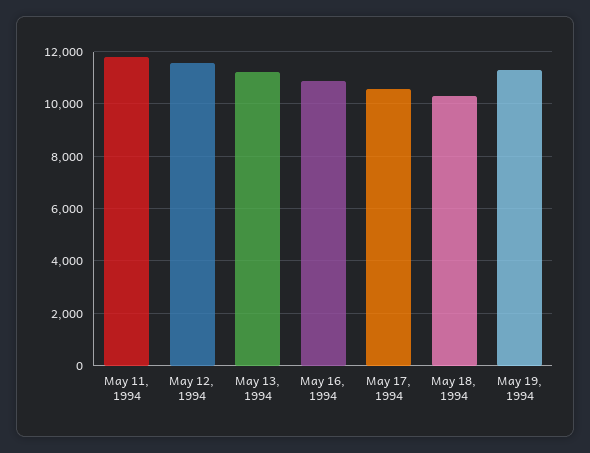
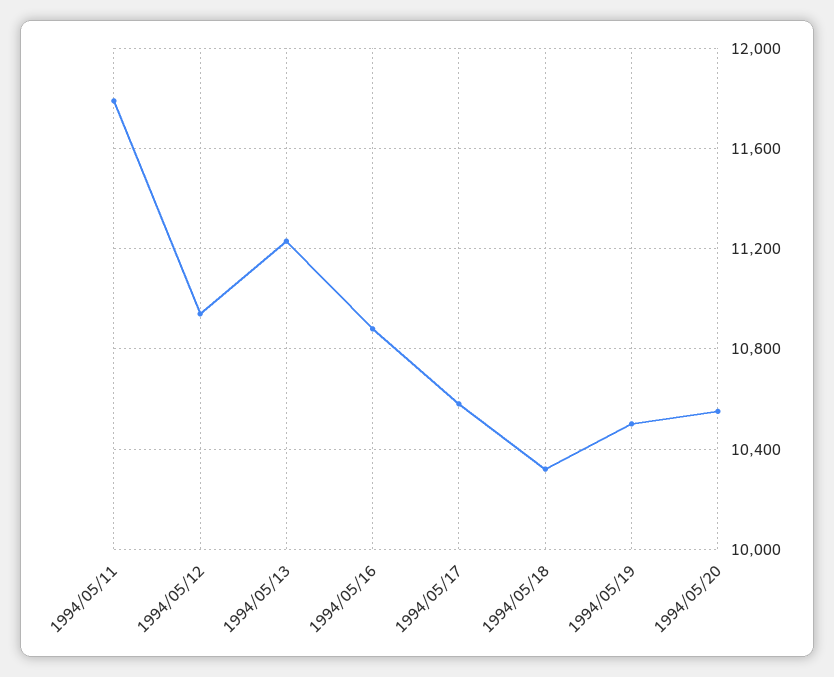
May 12, 1994: 11500 -> 10950
May 19, 1994: 11250 -> 10500
1994/05/20: none -> 10550

